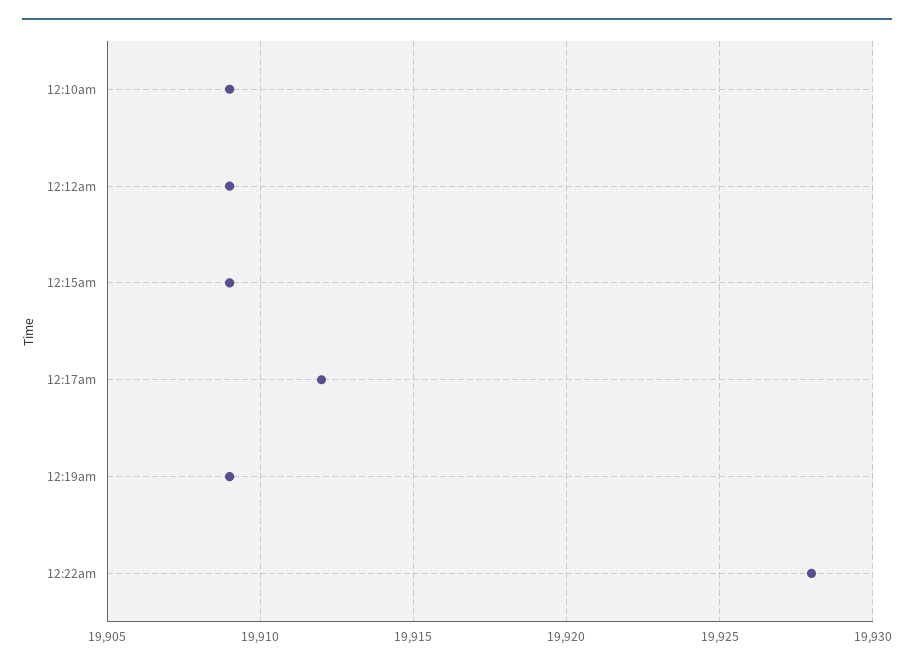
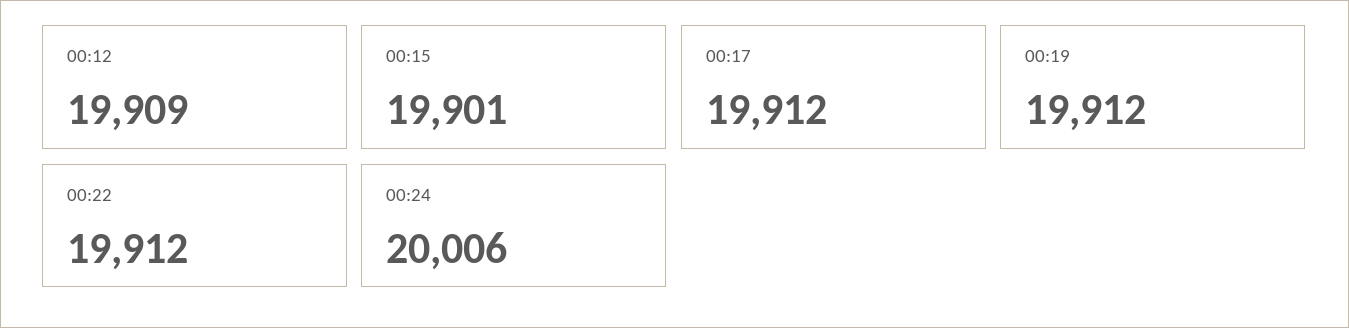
12:10am: 19909 -> none
12:15am: 19909 -> 19901
12:19am: 19909 -> 19912
12:22am: 19928 -> 19912
00:24: none -> 20006

